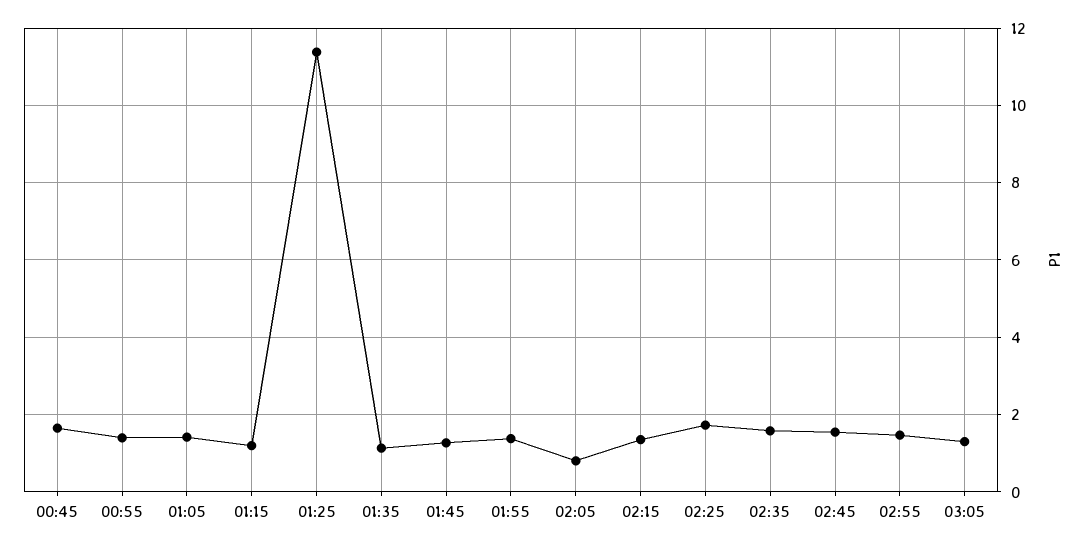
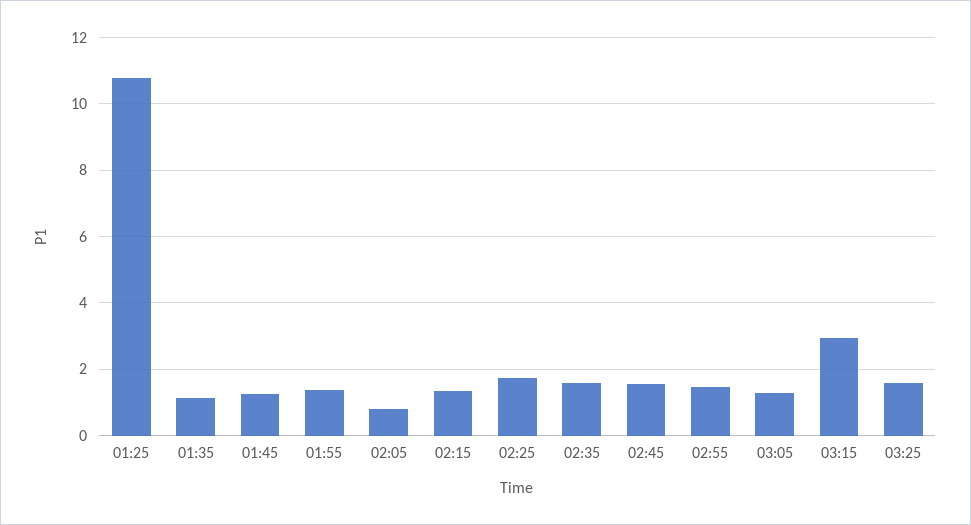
00:45: 1.6 -> none
00:55: 1.4 -> none
01:05: 1.4 -> none
01:15: 1.2 -> none
01:25: 11.4 -> 10.8
03:15: none -> 3
03:25: none -> 1.6

